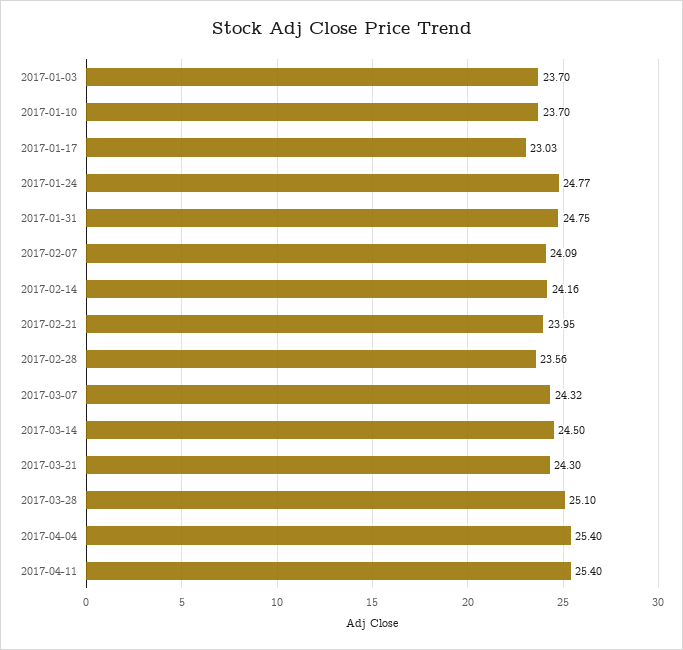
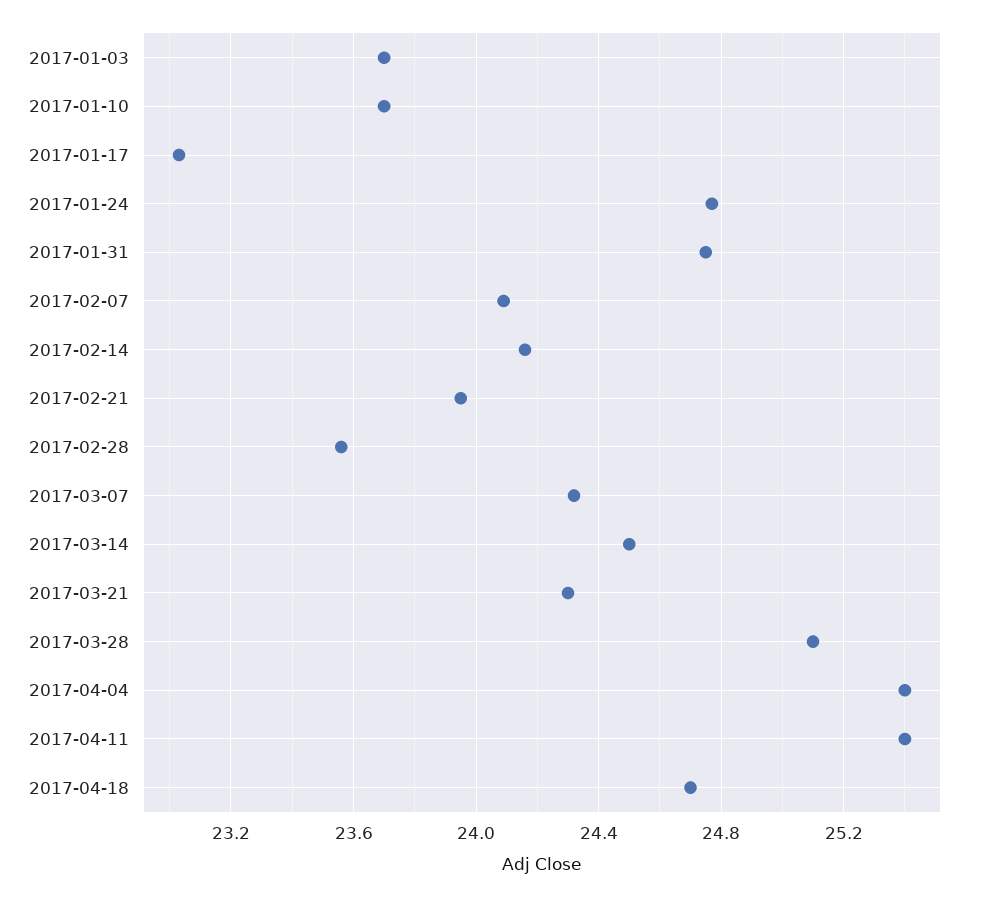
2017-04-18: none -> 24.7

